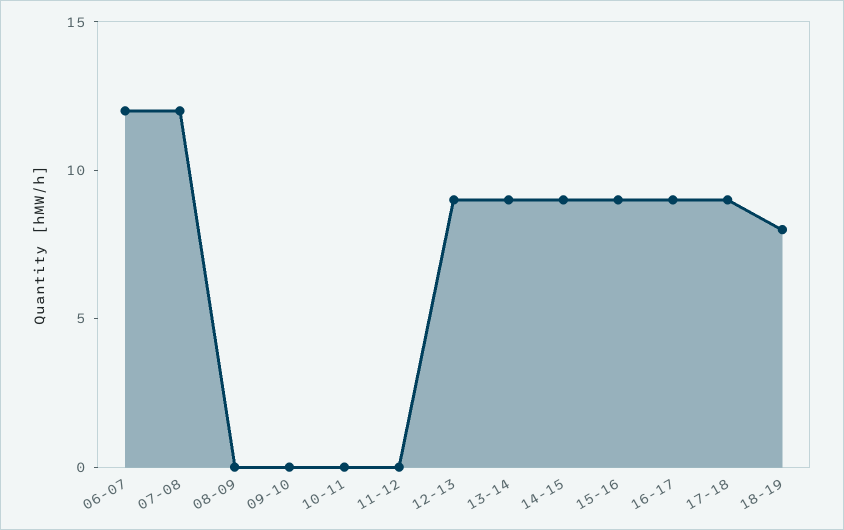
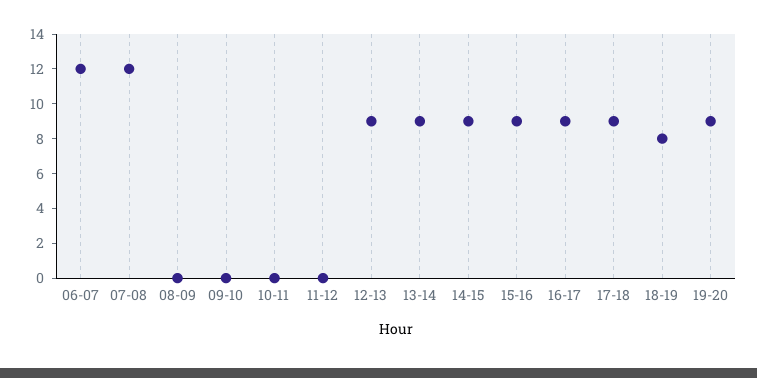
19-20: none -> 9

